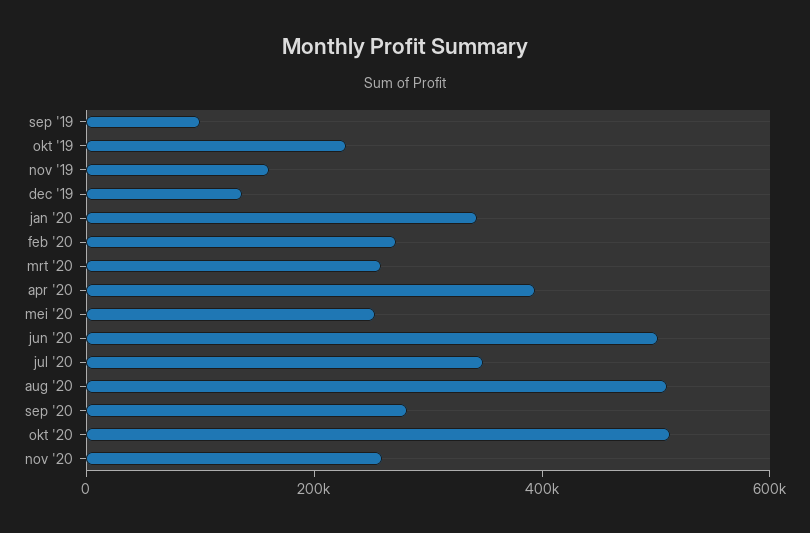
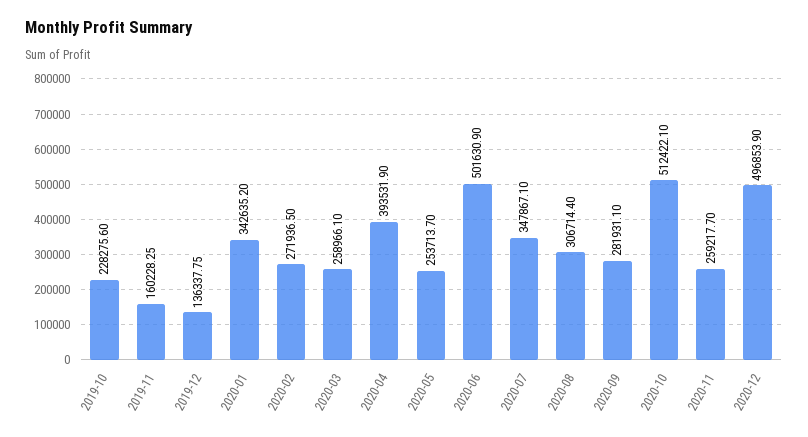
sep '19: 100000 -> none
aug '20: 500000 -> 306714.4
2020-12: none -> 496853.9

